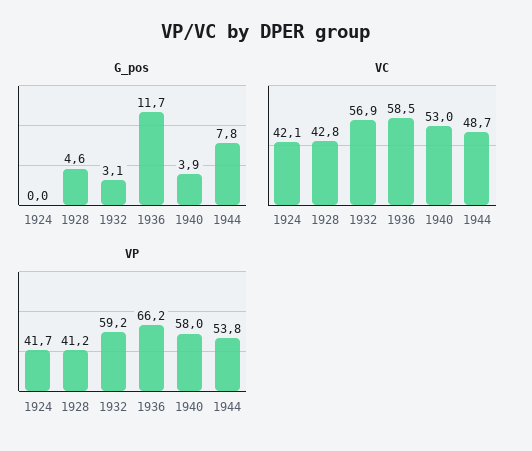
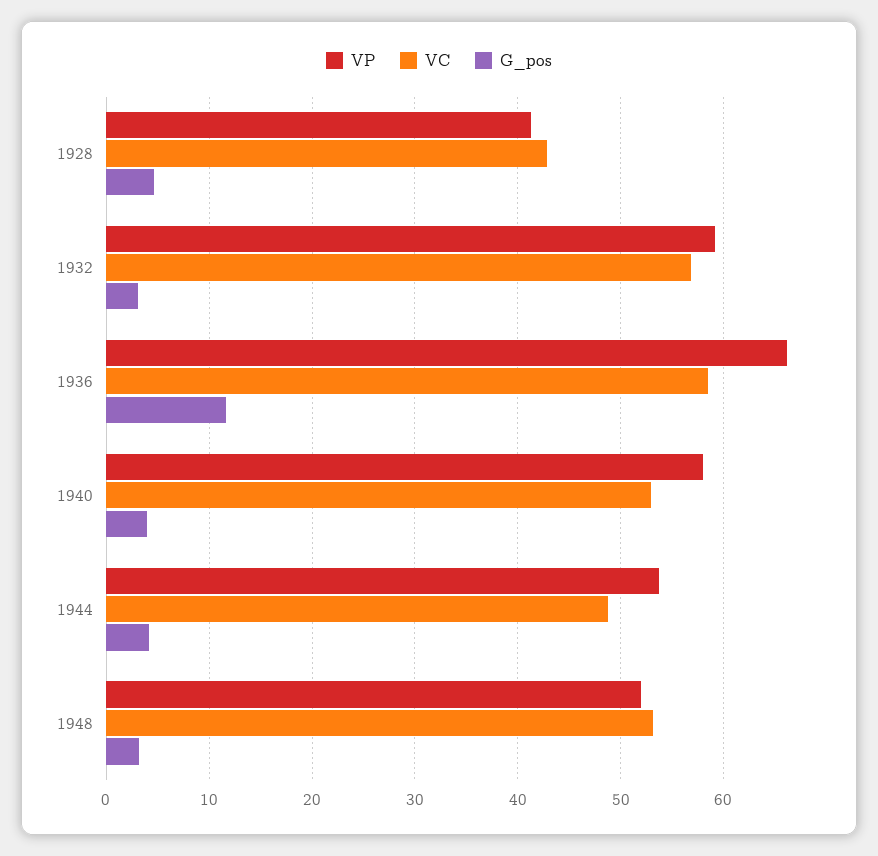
G_pos, 1924: 0 -> none
G_pos, 1944: 7.8 -> 4
VC, 1924: 42.1 -> none
VP, 1924: 41.7 -> none
VP, 1948: none -> 52
VC, 1948: none -> 53
G_pos, 1948: none -> 3

